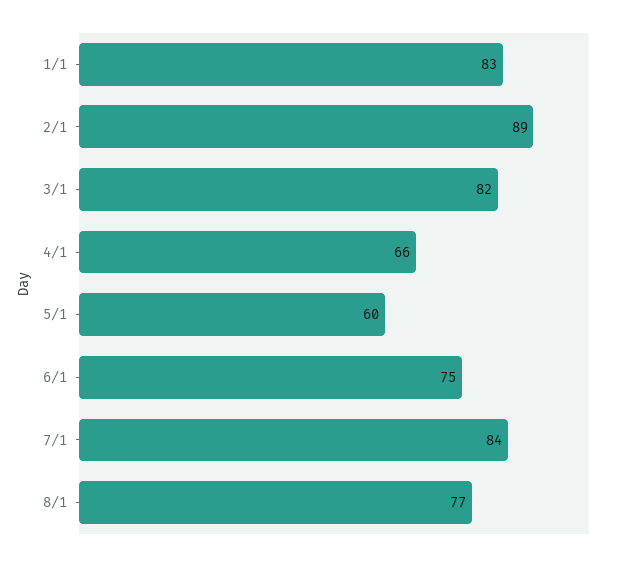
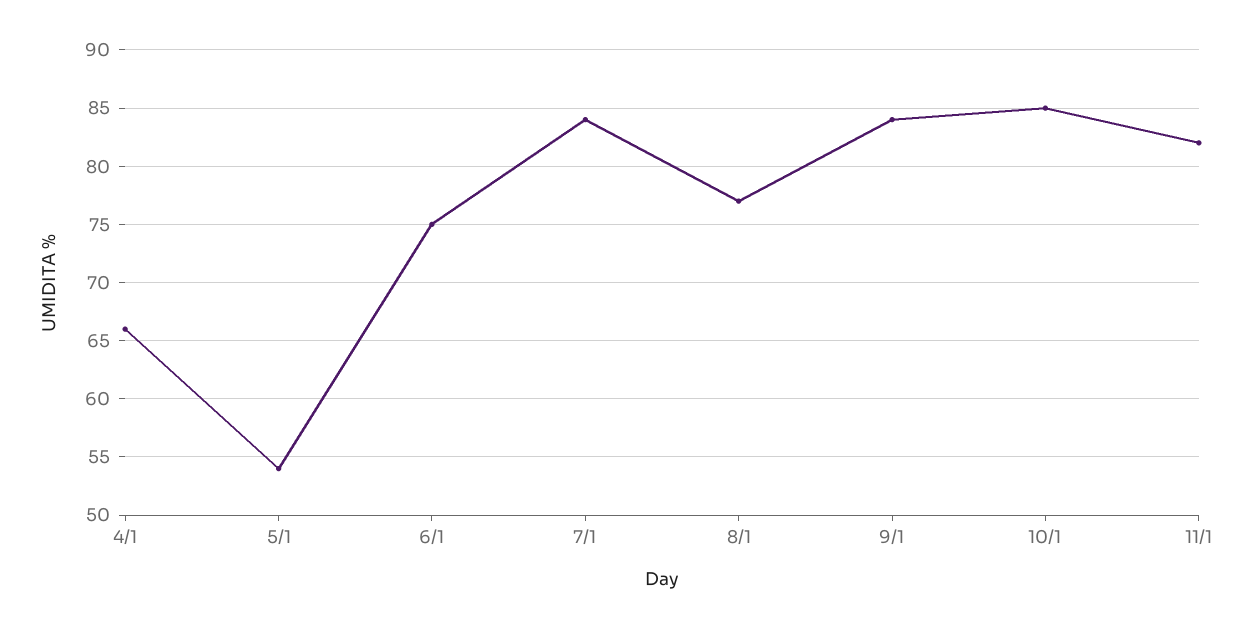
1/1: 83 -> none
2/1: 89 -> none
3/1: 82 -> none
5/1: 60 -> 54
9/1: none -> 84
10/1: none -> 85
11/1: none -> 82

